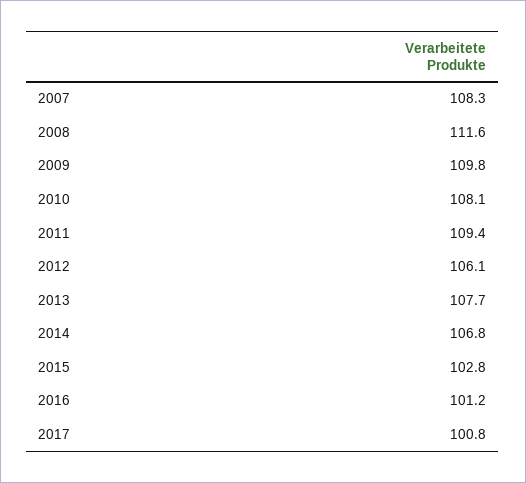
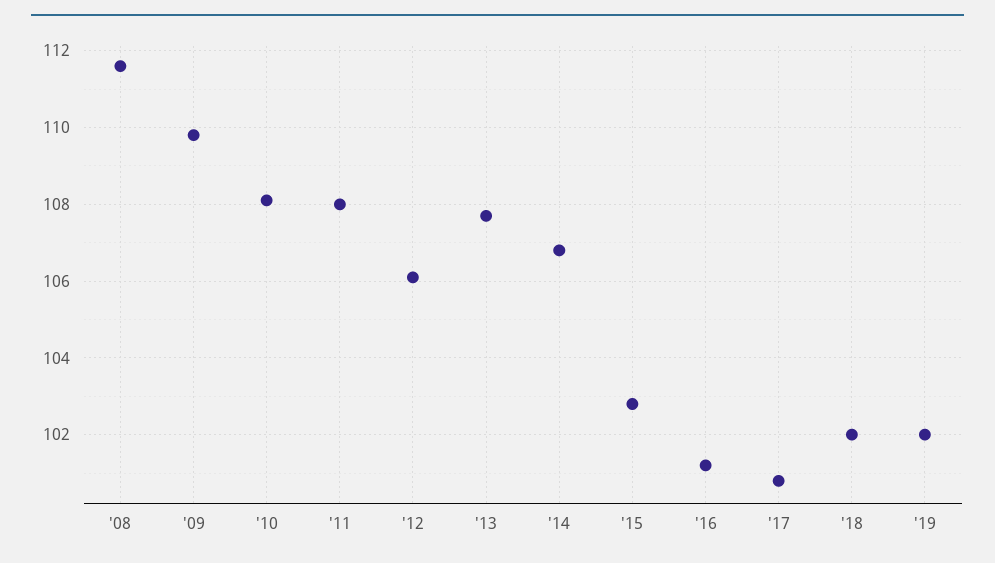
2007: 108.3 -> none
2011: 109.4 -> 108
'18: none -> 102
'19: none -> 102

